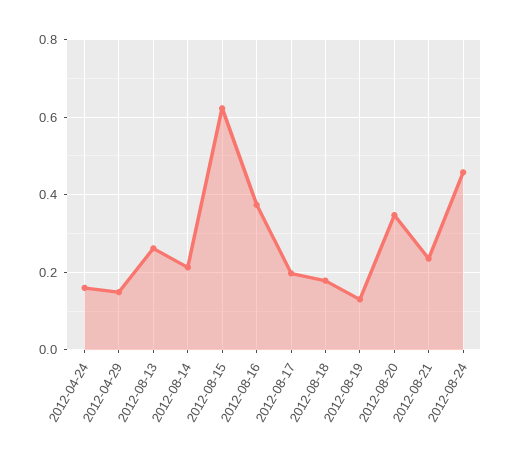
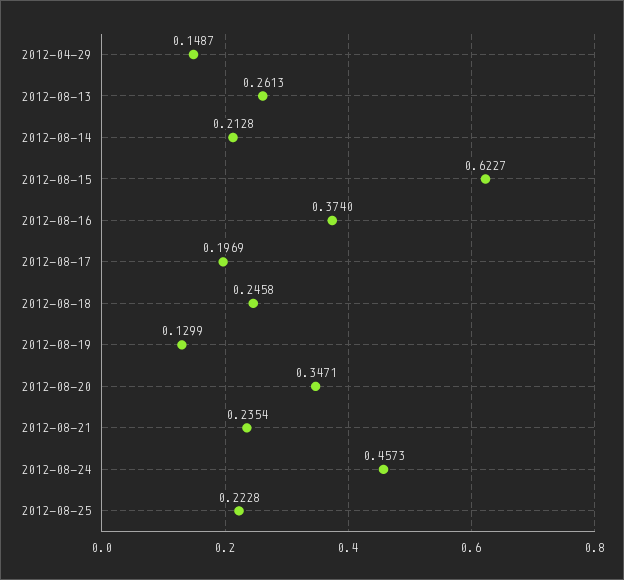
2012-04-24: 0.16 -> none
2012-08-18: 0.18 -> 0.2458
2012-08-25: none -> 0.2228

